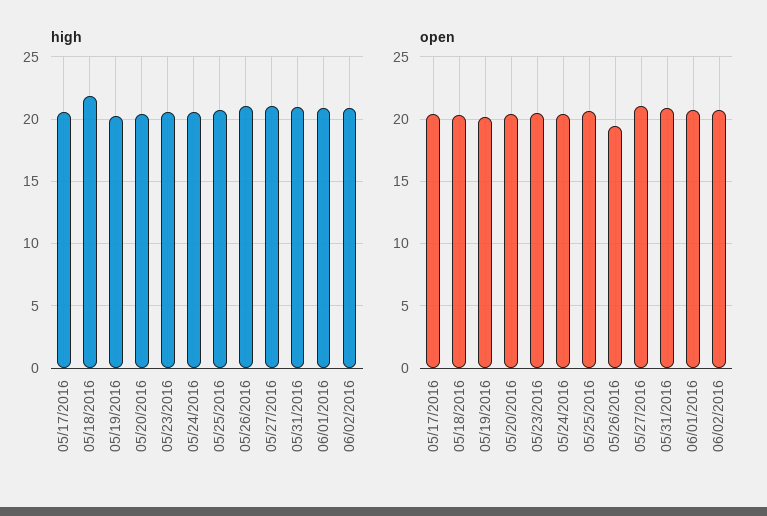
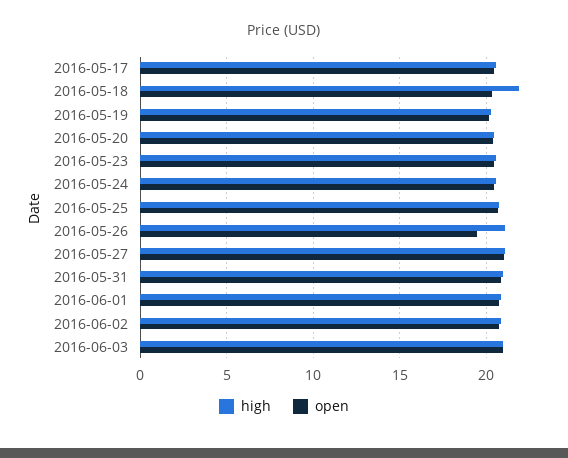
high, 2016-06-03: none -> 21
open, 2016-06-03: none -> 21

